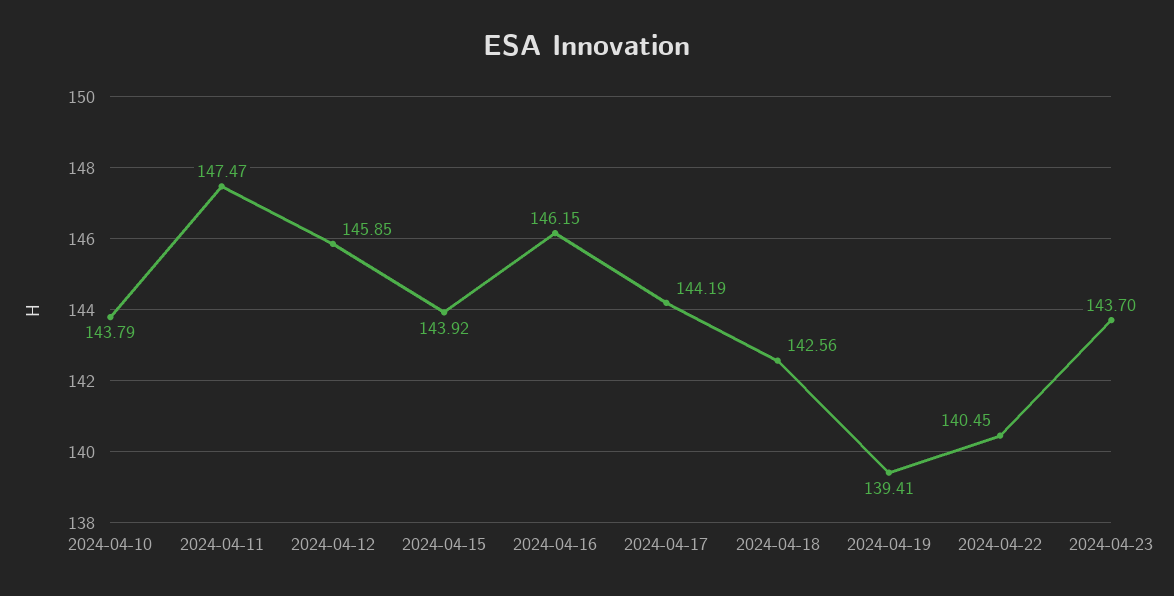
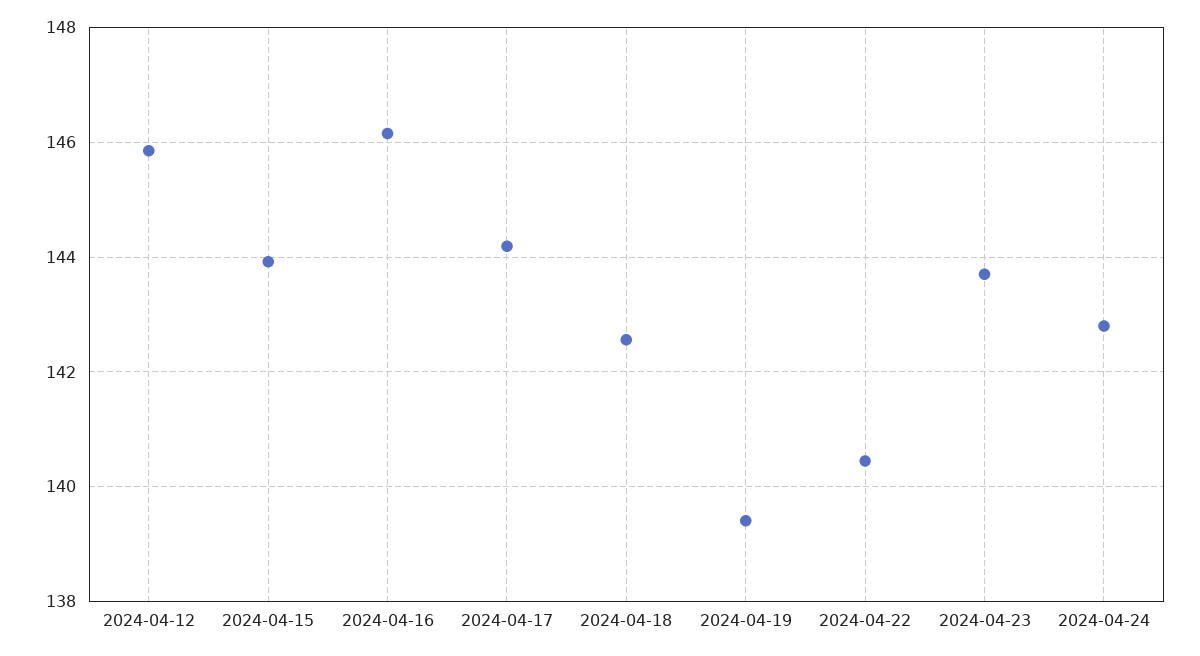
2024-04-10: 143.79 -> none
2024-04-11: 147.47 -> none
2024-04-24: none -> 142.8

